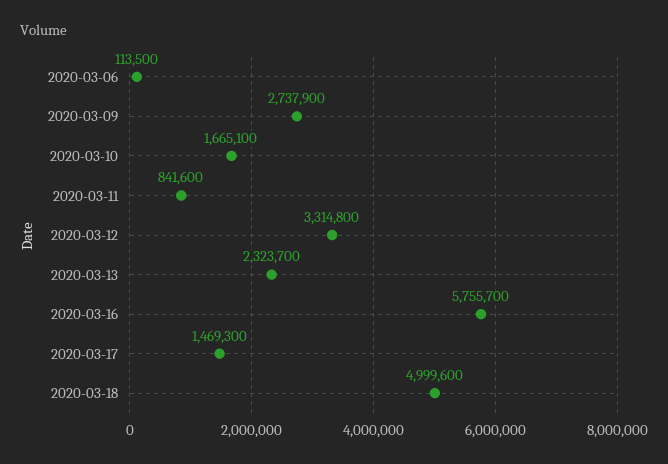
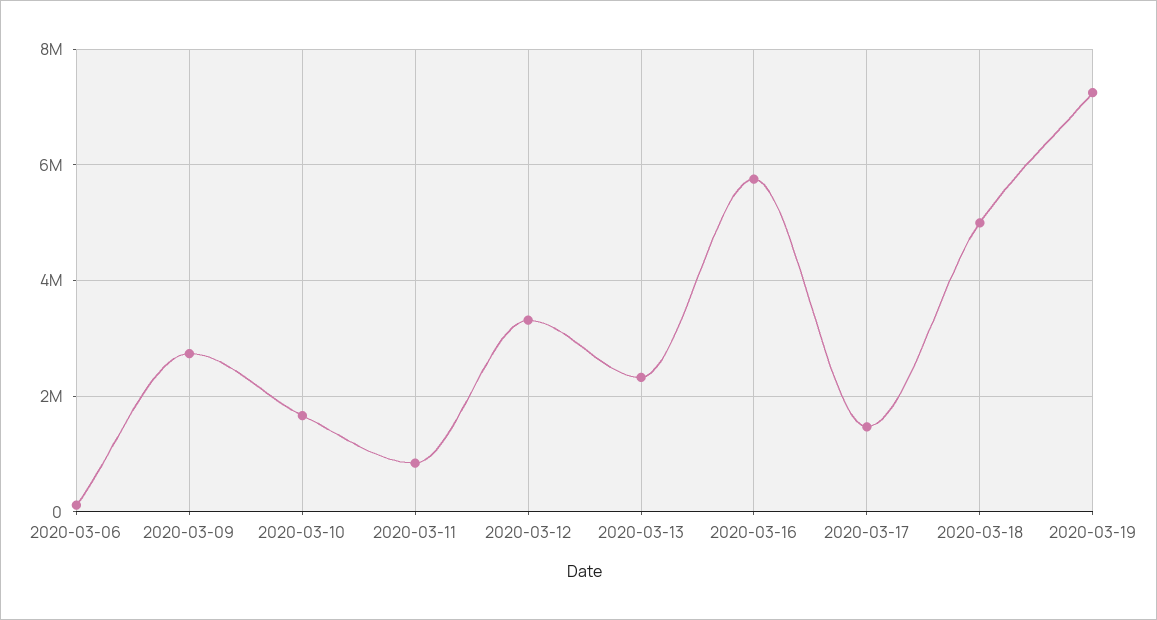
2020-03-19: none -> 7200000

